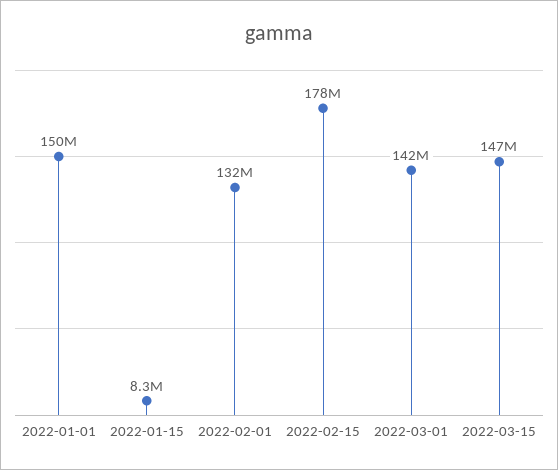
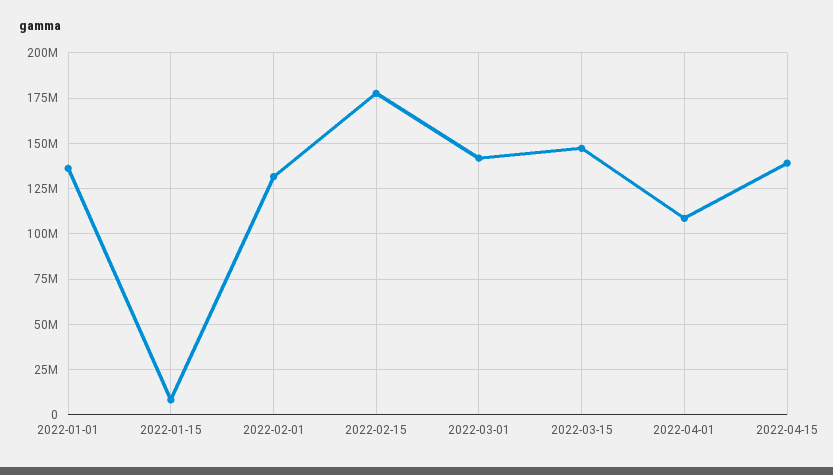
2022-01-01: 150000000 -> 135000000
2022-04-01: none -> 110000000
2022-04-15: none -> 140000000

